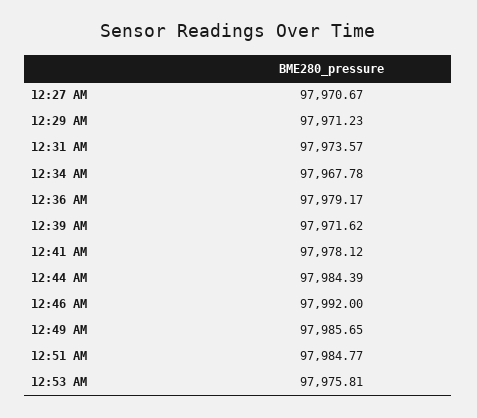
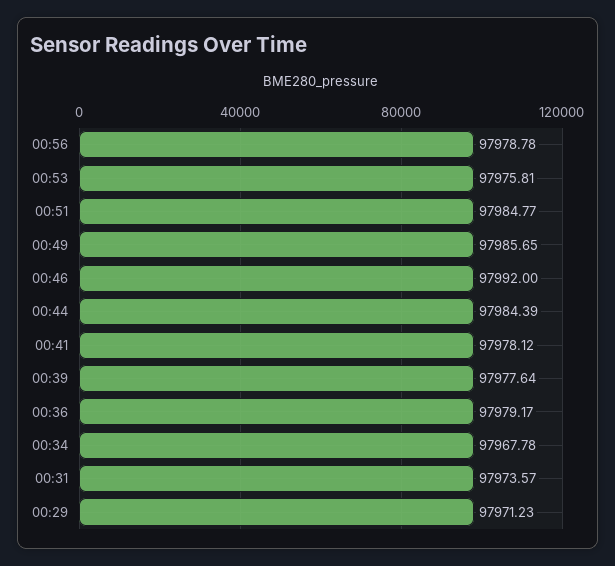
12:27 AM: 97970.67 -> none
12:39 AM: 97971.62 -> 97977.64
00:56: none -> 97978.78

